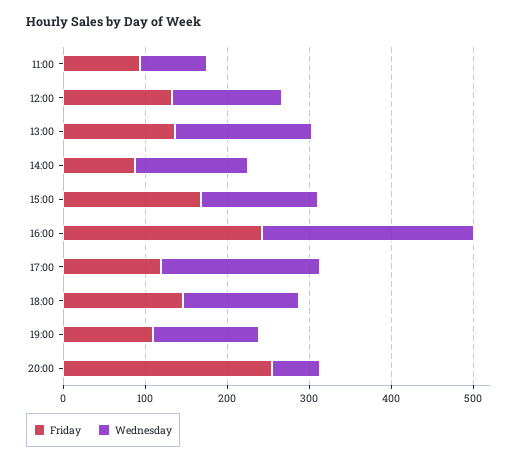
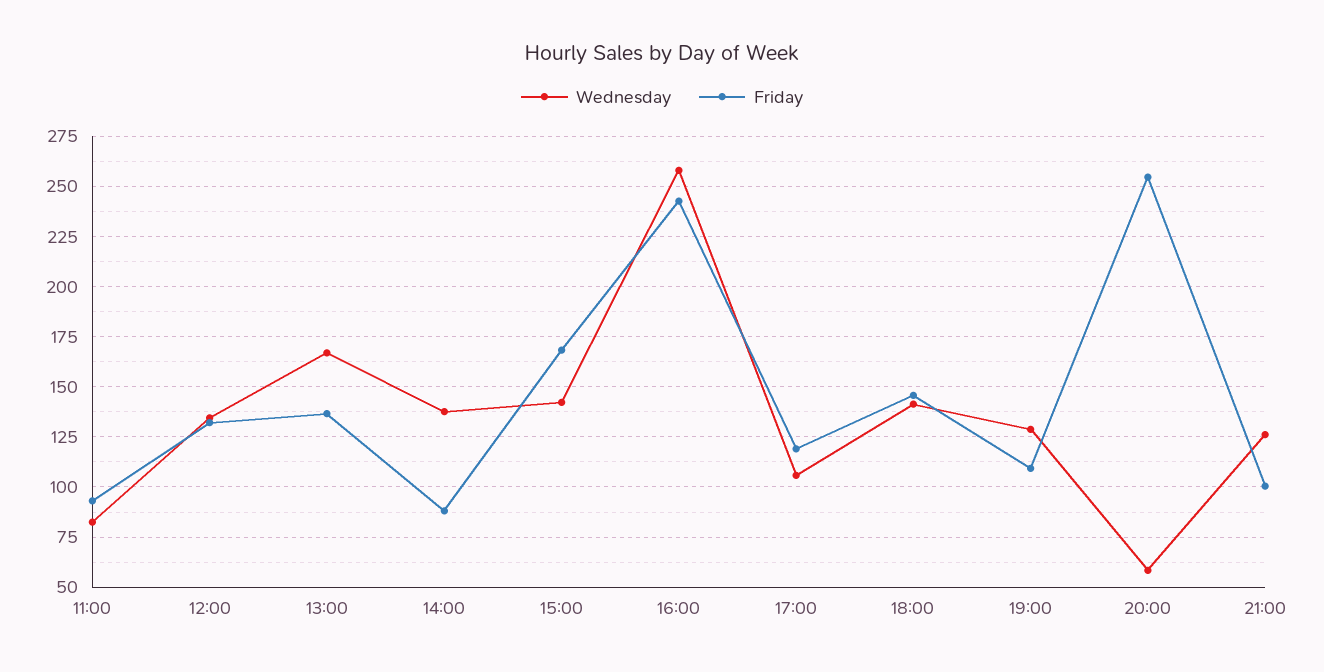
Wednesday, 17:00: 200 -> 105
Wednesday, 21:00: none -> 125
Friday, 21:00: none -> 100

